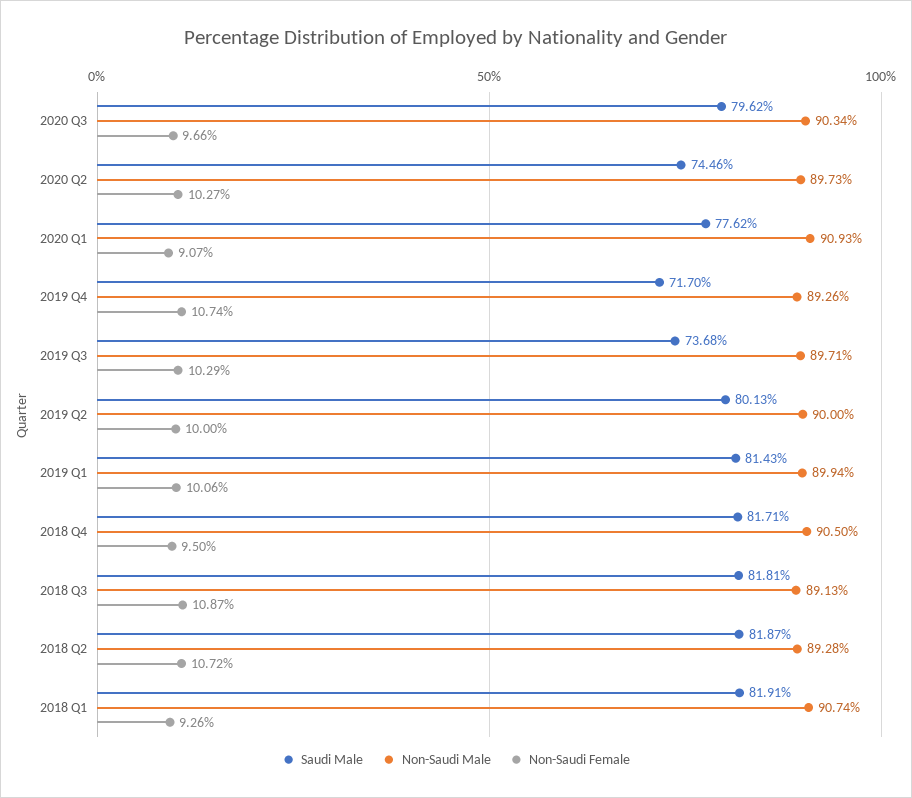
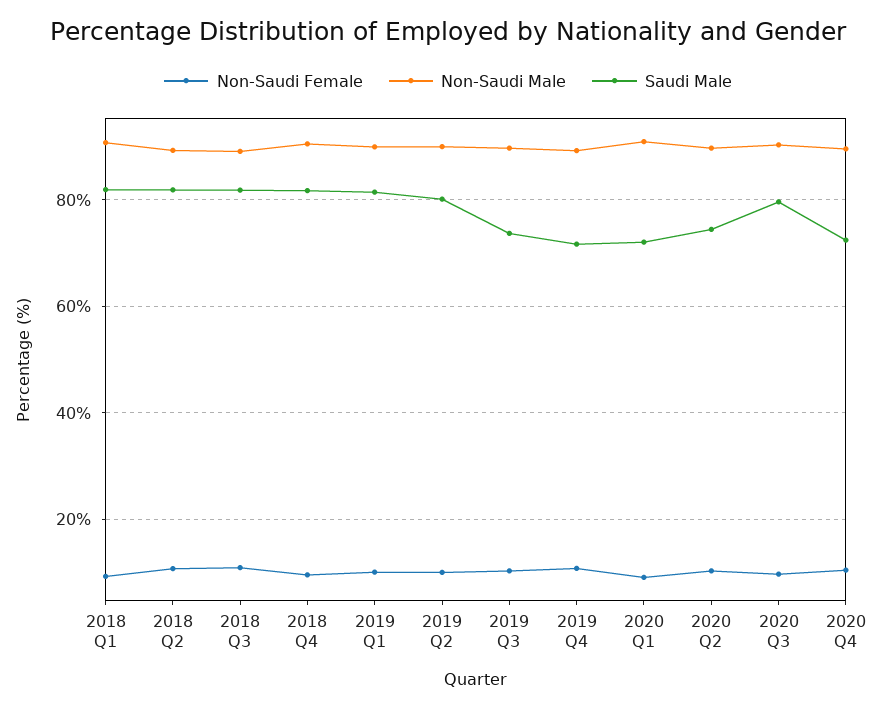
Saudi Male, 2020 Q1: 77.62 -> 72
Non-Saudi Female, 2020 Q4: none -> 10
Non-Saudi Male, 2020 Q4: none -> 90
Saudi Male, 2020 Q4: none -> 72

